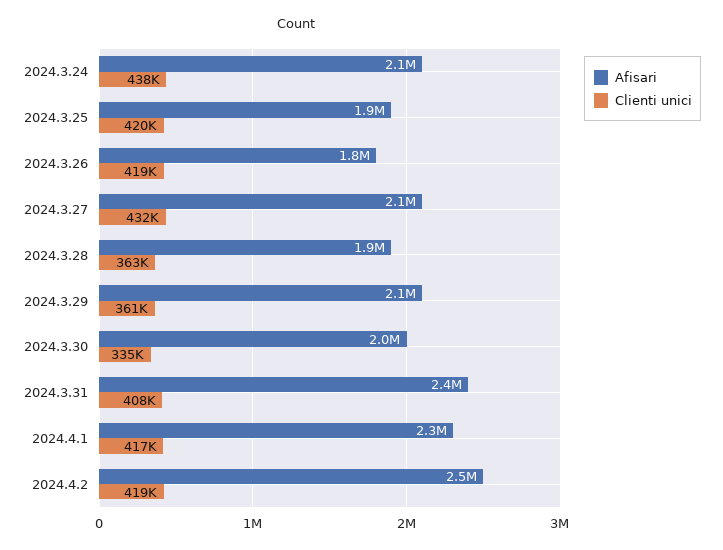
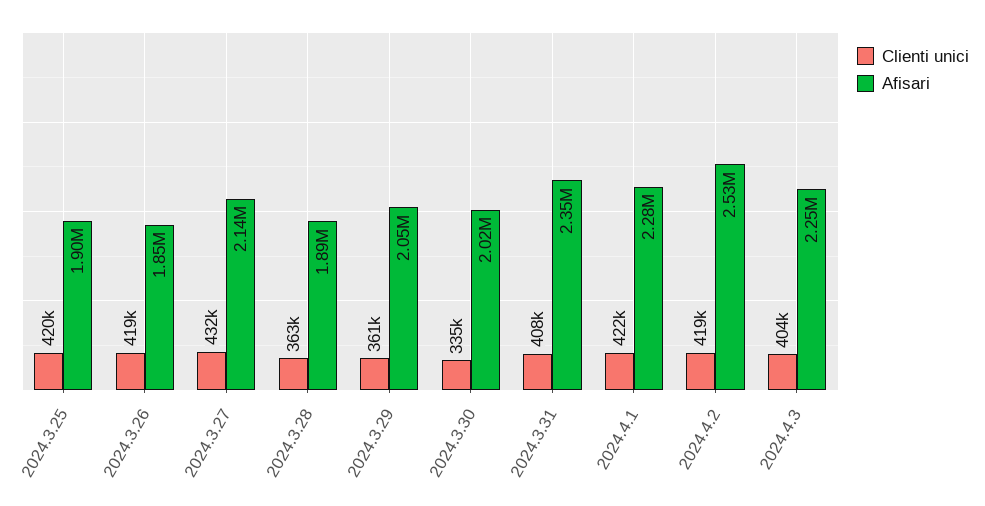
Afisari, 2024.3.24: 2100000 -> none
Clienti unici, 2024.3.24: 438000 -> none
Clienti unici, 2024.4.1: 417000 -> 422000
Clienti unici, 2024.4.3: none -> 404000
Afisari, 2024.4.3: none -> 2250000

